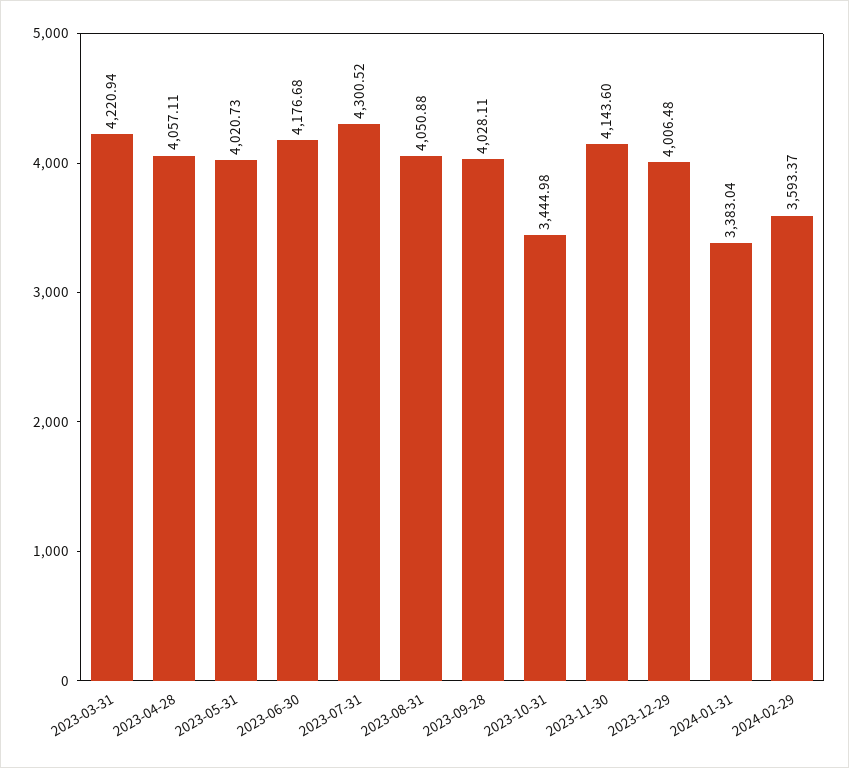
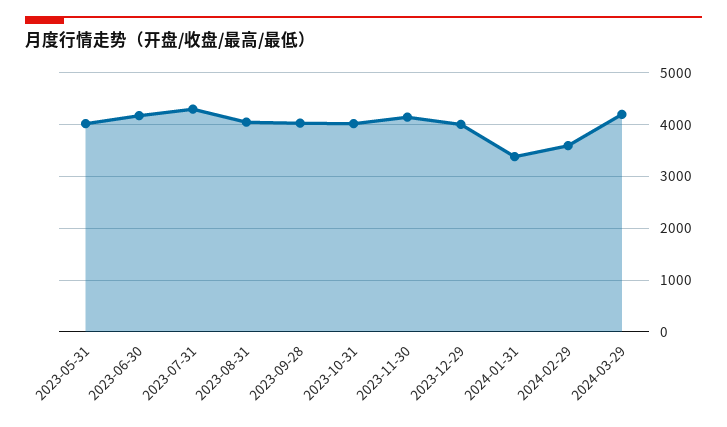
2023-03-31: 4220.94 -> none
2023-04-28: 4057.11 -> none
2023-10-31: 3444.98 -> 4000
2024-03-29: none -> 4200

